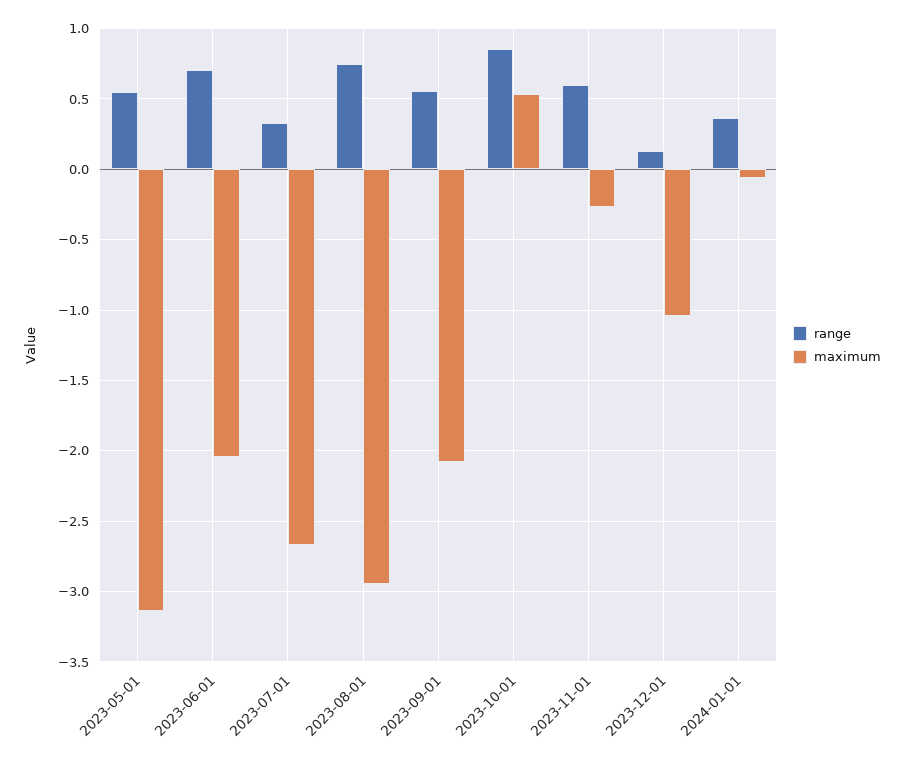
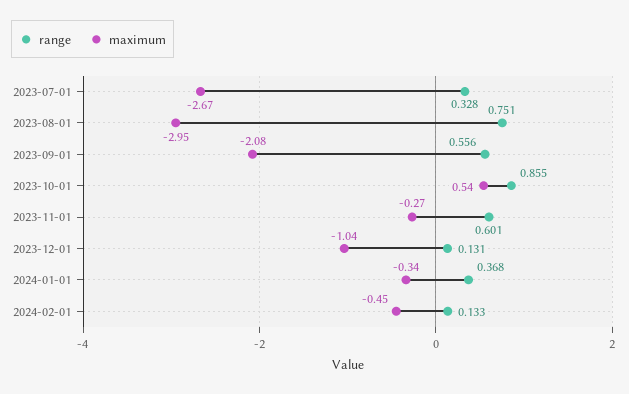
range, 2023-05-01: 0.55 -> none
maximum, 2023-05-01: -3.15 -> none
range, 2023-06-01: 0.7 -> none
maximum, 2023-06-01: -2.05 -> none
maximum, 2024-01-01: -0.05 -> -0.34
range, 2024-02-01: none -> 0.133
maximum, 2024-02-01: none -> -0.45

